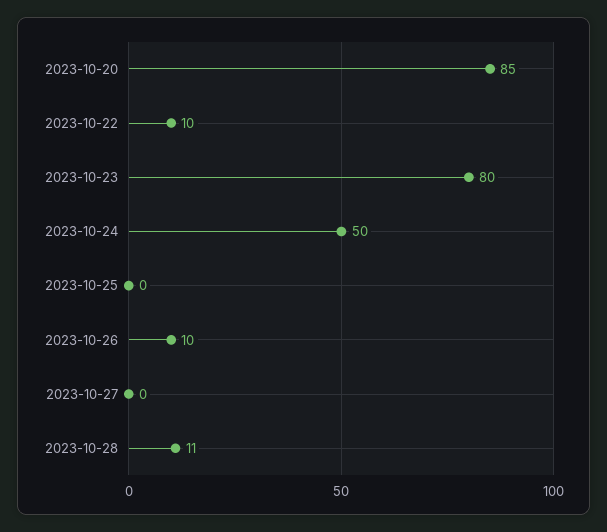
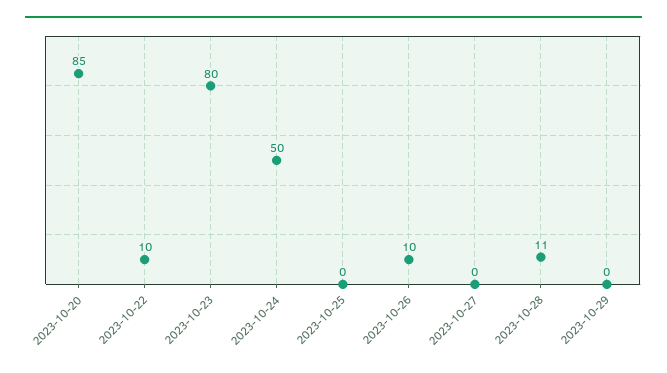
2023-10-29: none -> 0

